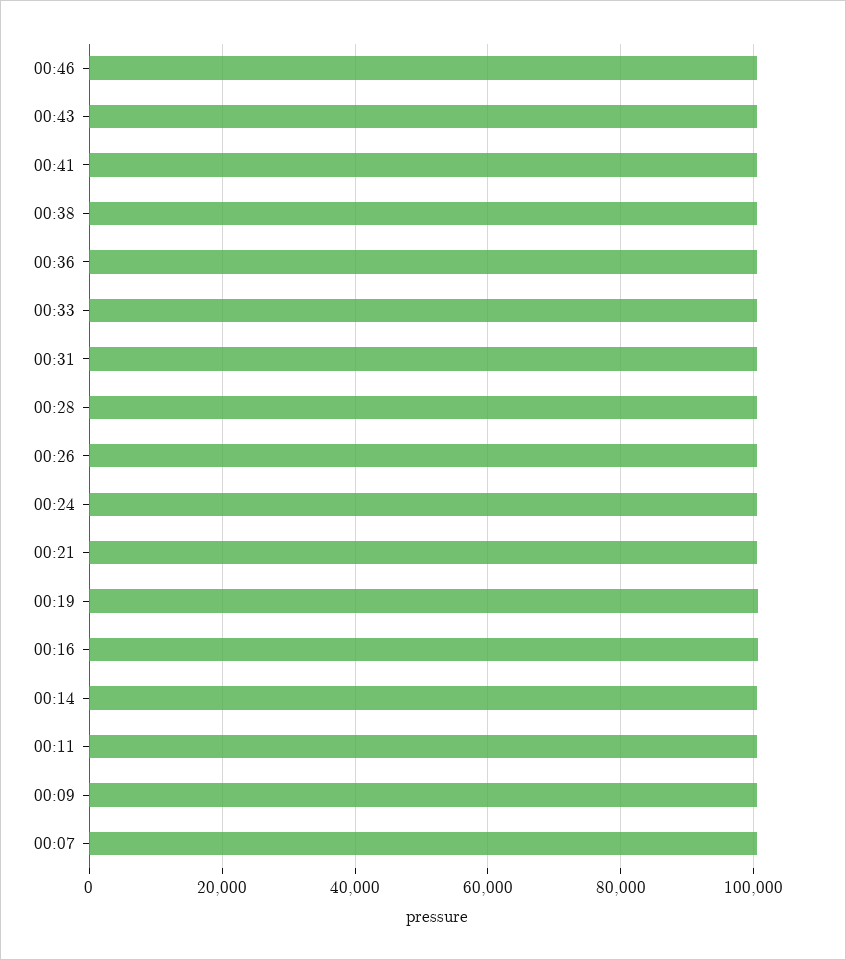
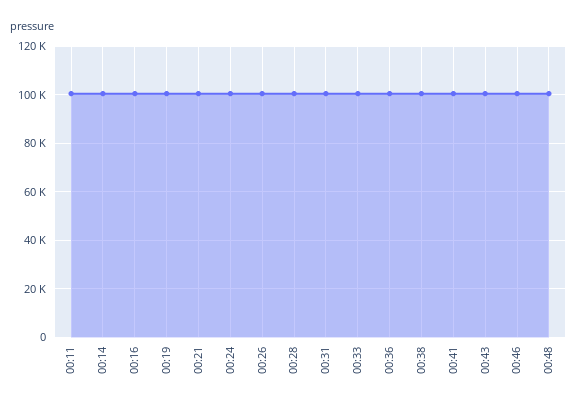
00:09: 100000 -> none
00:07: 100000 -> none
00:48: none -> 100000

